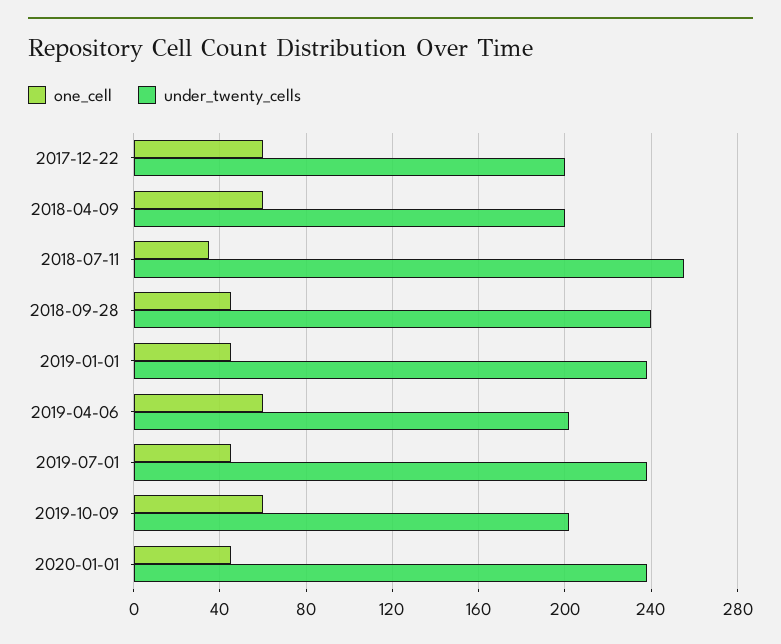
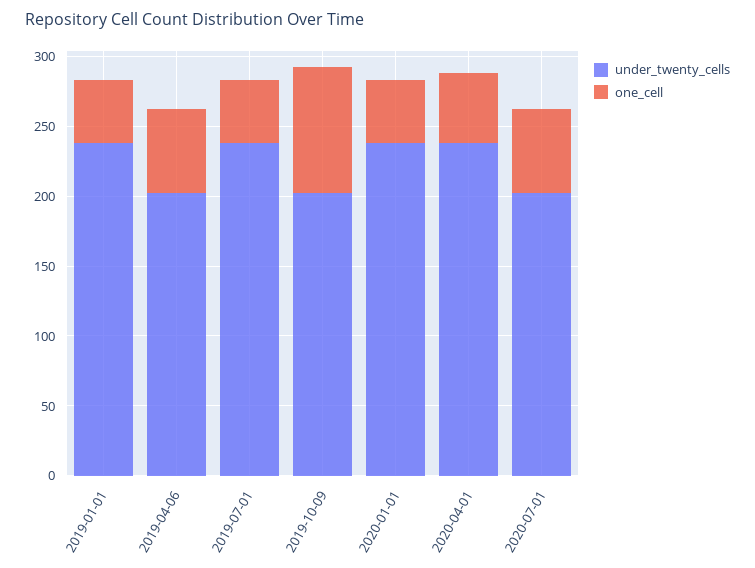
one_cell, 2017-12-22: 60 -> none
under_twenty_cells, 2017-12-22: 200 -> none
one_cell, 2018-04-09: 60 -> none
under_twenty_cells, 2018-04-09: 200 -> none
one_cell, 2018-07-11: 35 -> none
under_twenty_cells, 2018-07-11: 255 -> none
one_cell, 2018-09-28: 45 -> none
under_twenty_cells, 2018-09-28: 240 -> none
one_cell, 2019-10-09: 60 -> 90
under_twenty_cells, 2020-04-01: none -> 240
one_cell, 2020-04-01: none -> 50
under_twenty_cells, 2020-07-01: none -> 200
one_cell, 2020-07-01: none -> 60

